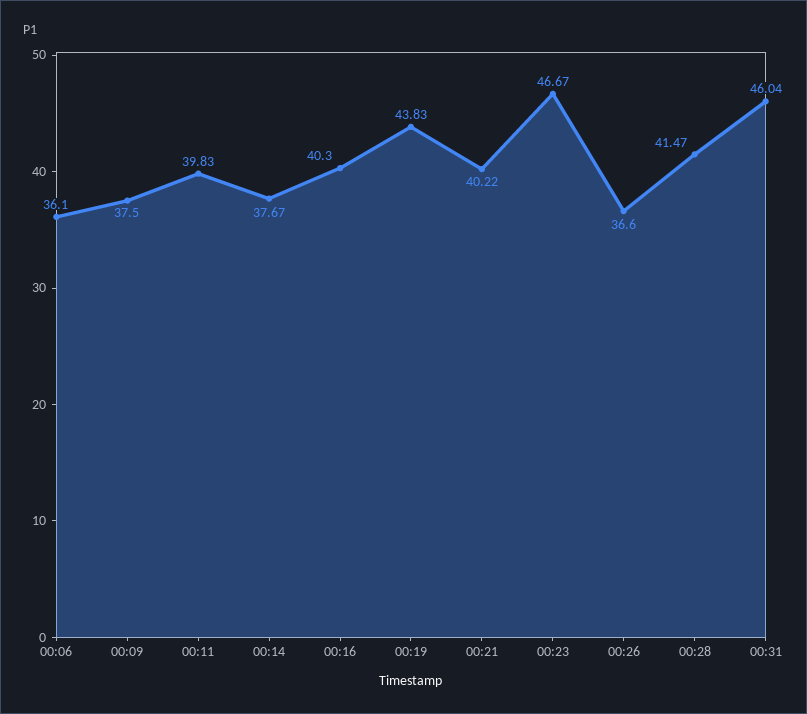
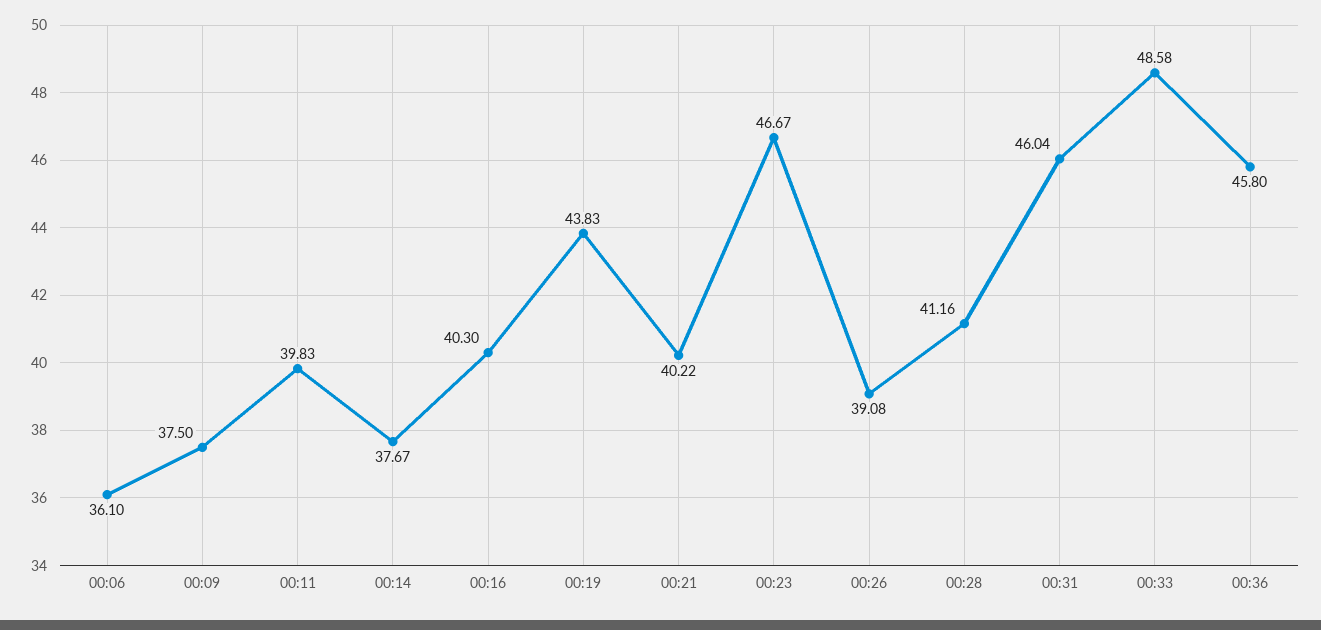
00:26: 36.6 -> 39.08
00:28: 41.47 -> 41.16
00:33: none -> 48.58
00:36: none -> 45.8

